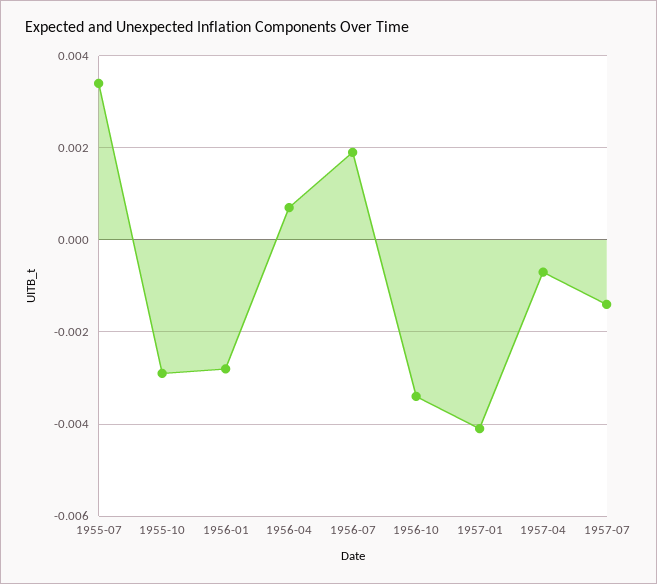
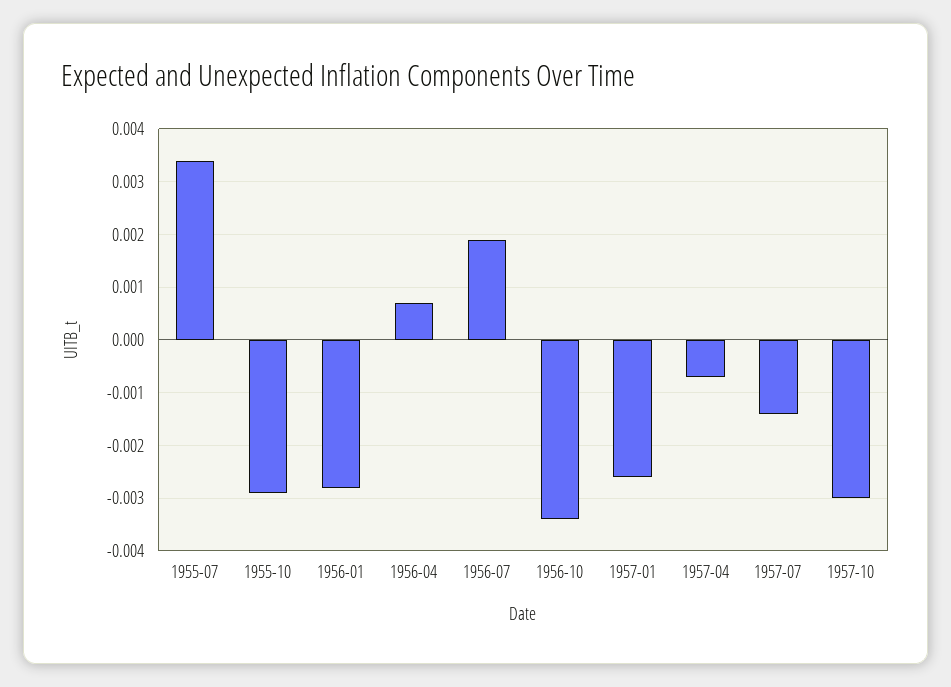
1957-01: -0.004 -> -0.0025
1957-10: none -> -0.003

